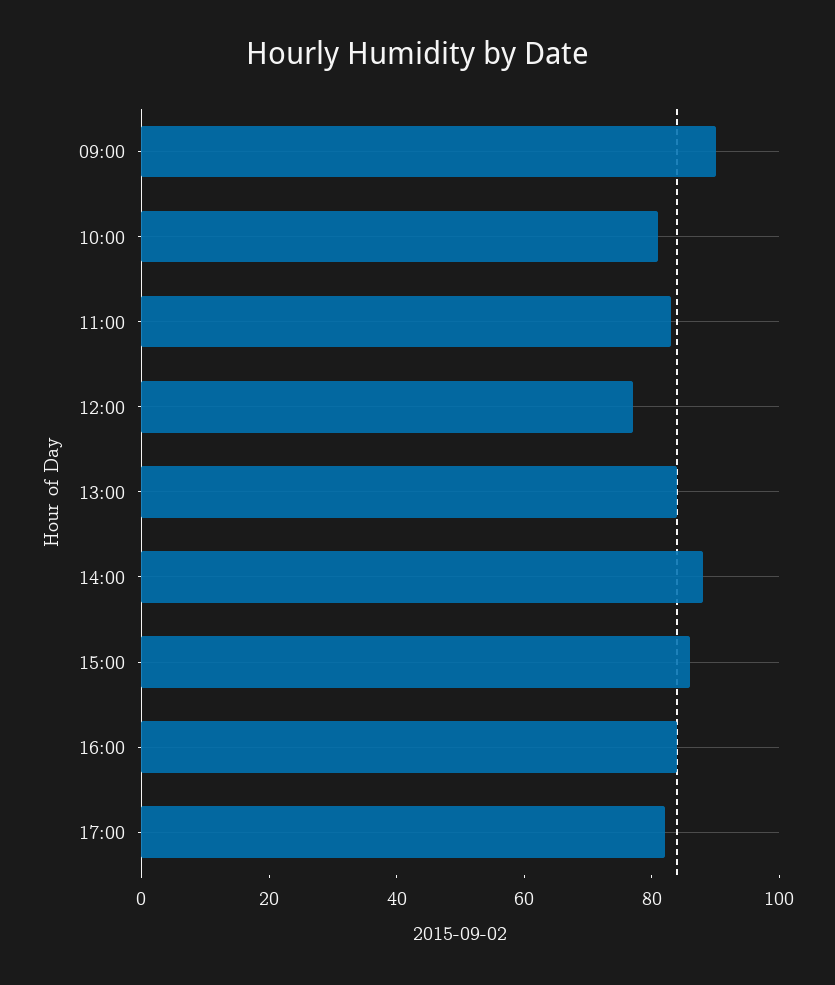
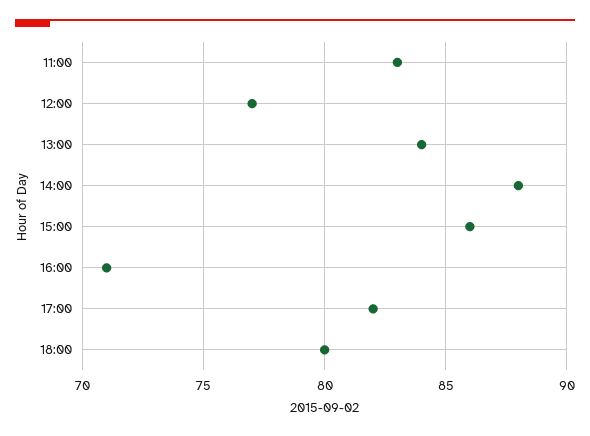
09:00: 90 -> none
10:00: 80 -> none
16:00: 85 -> 71
18:00: none -> 80

